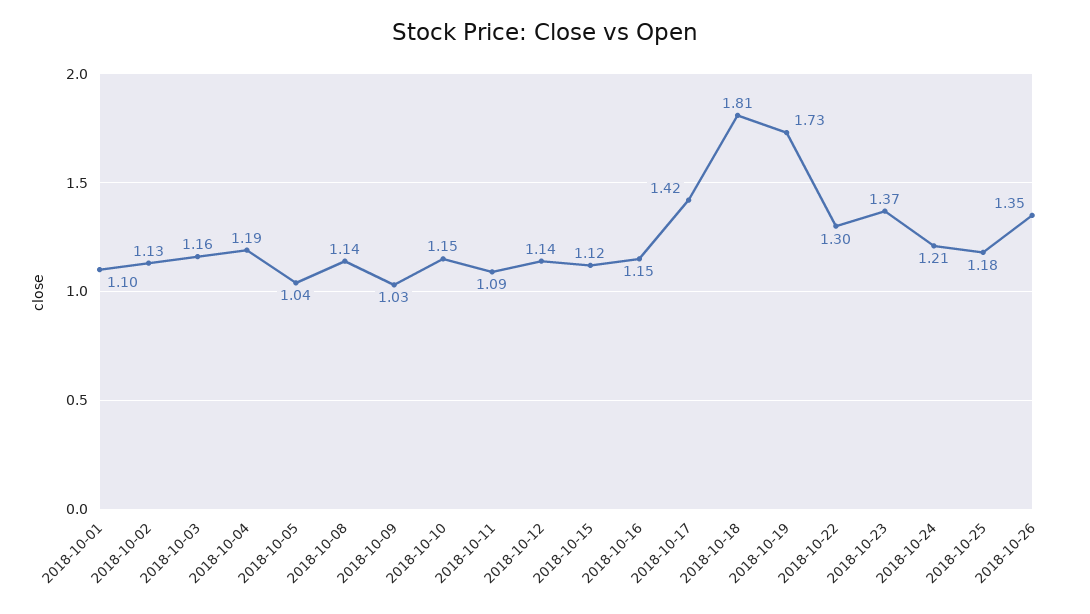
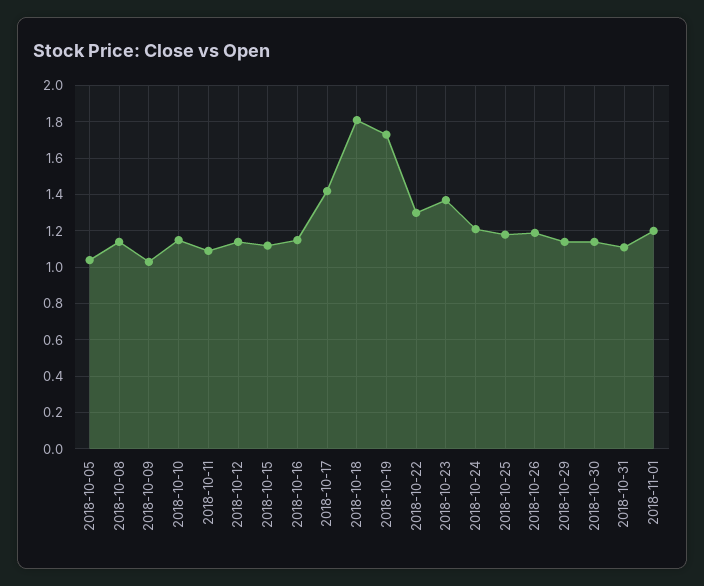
2018-10-01: 1.1 -> none
2018-10-02: 1.13 -> none
2018-10-03: 1.16 -> none
2018-10-04: 1.19 -> none
2018-10-26: 1.35 -> 1.2
2018-10-29: none -> 1.15
2018-10-30: none -> 1.15
2018-10-31: none -> 1.1
2018-11-01: none -> 1.2

